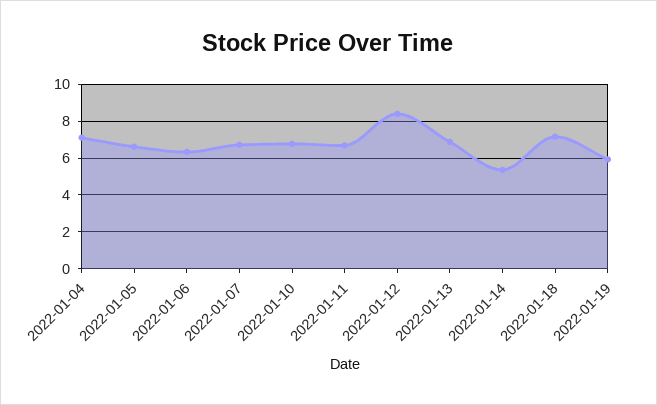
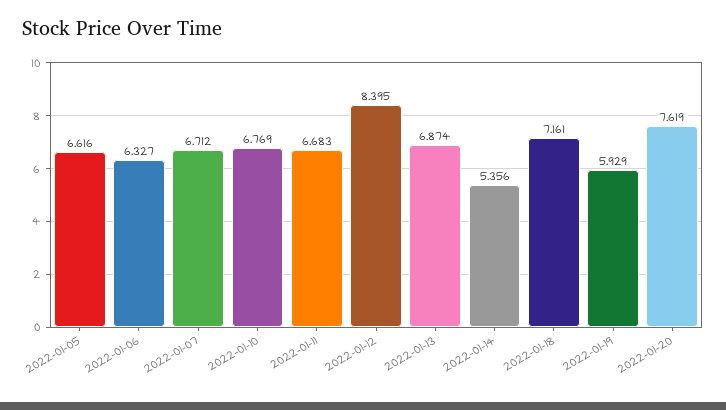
2022-01-04: 7 -> none
2022-01-20: none -> 7.619

